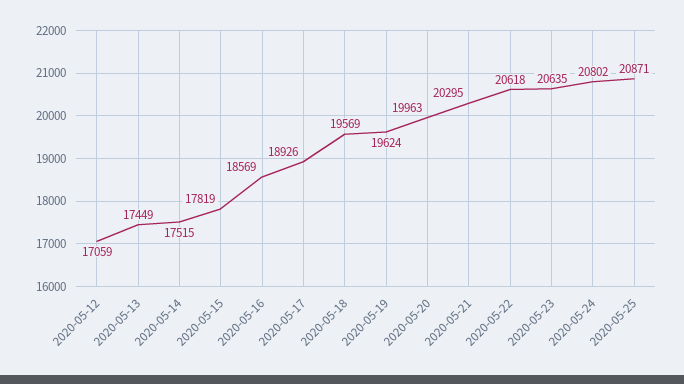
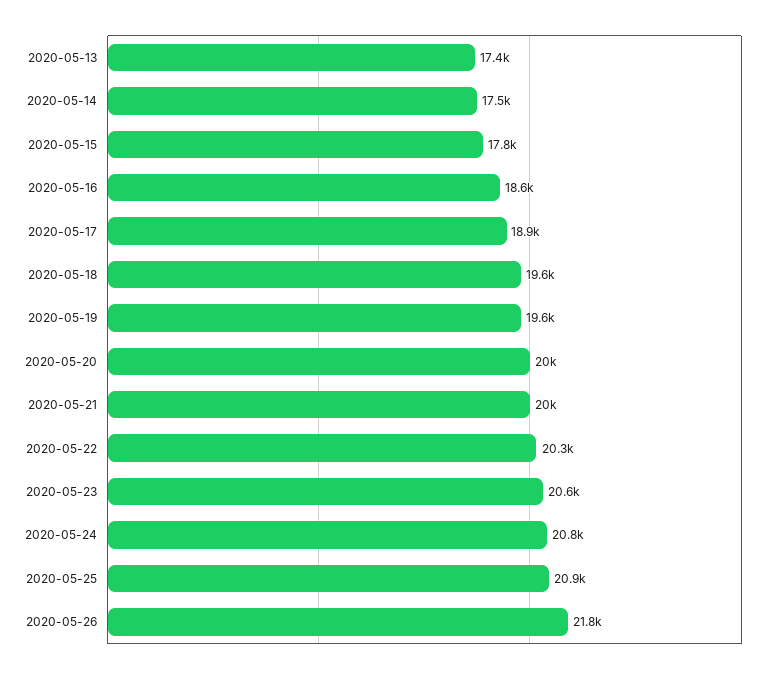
2020-05-12: 17059 -> none
2020-05-21: 20295 -> 20000
2020-05-22: 20618 -> 20300
2020-05-26: none -> 21800

